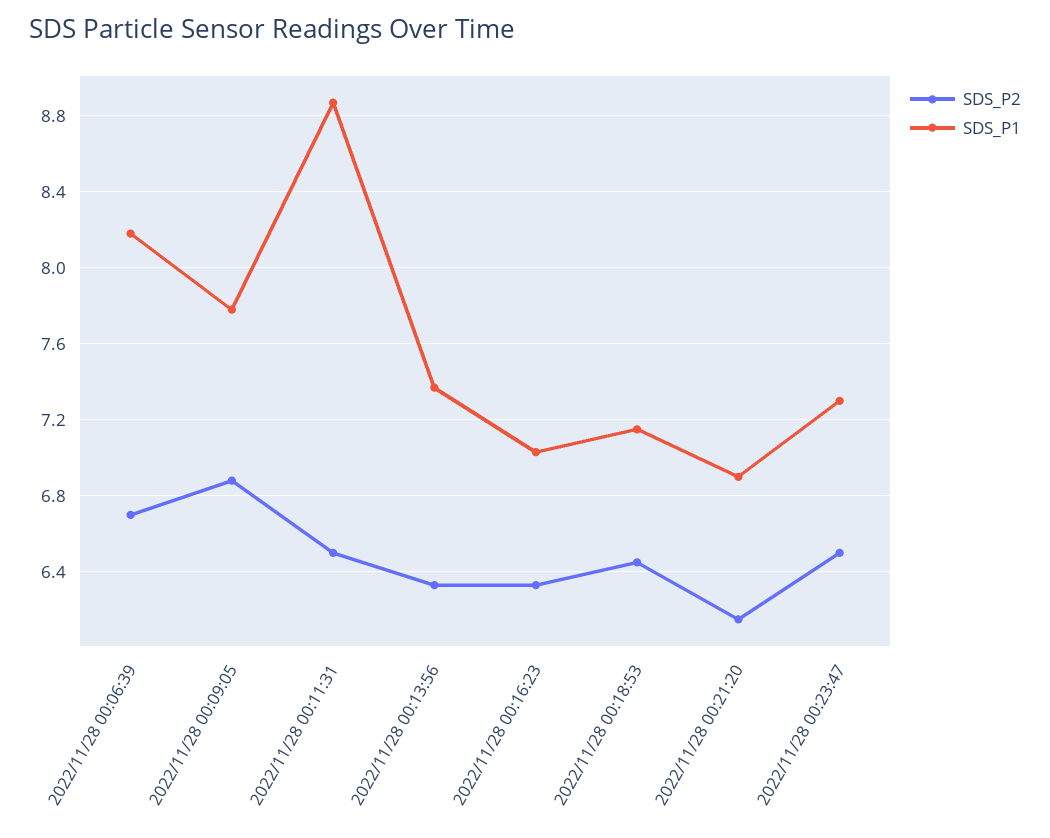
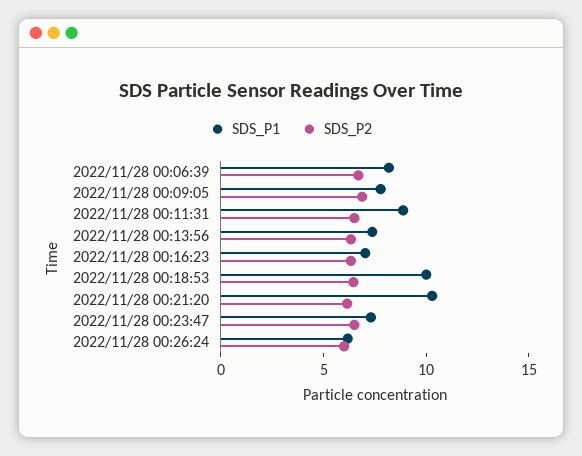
SDS_P1, 2022/11/28 00:18:53: 7.15 -> 10
SDS_P1, 2022/11/28 00:21:20: 6.9 -> 10
SDS_P1, 2022/11/28 00:26:24: none -> 6
SDS_P2, 2022/11/28 00:26:24: none -> 6

